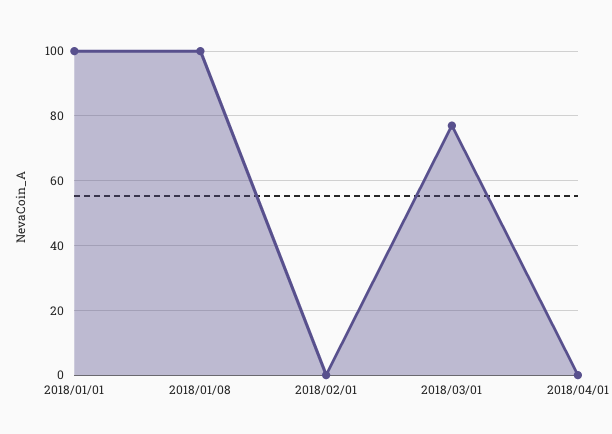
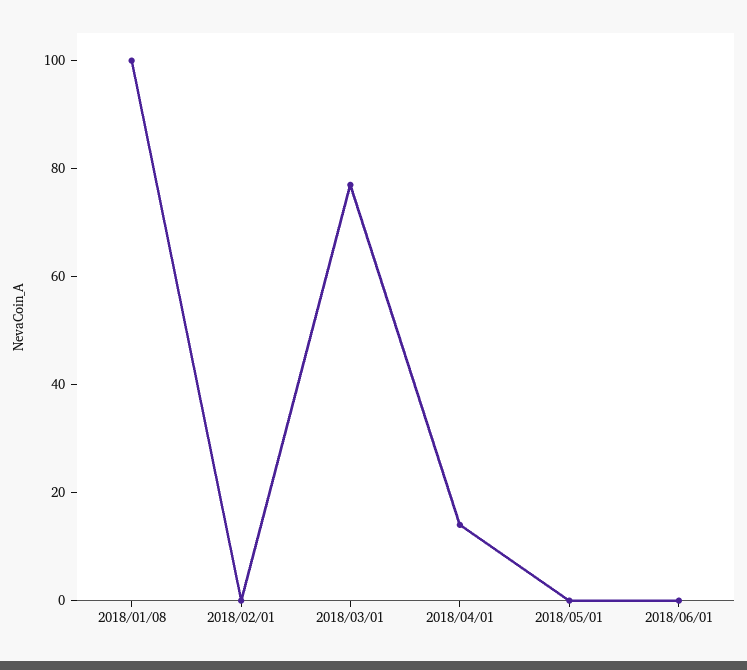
2018/01/01: 100 -> none
2018/04/01: 0 -> 15
2018/05/01: none -> 0
2018/06/01: none -> 0

